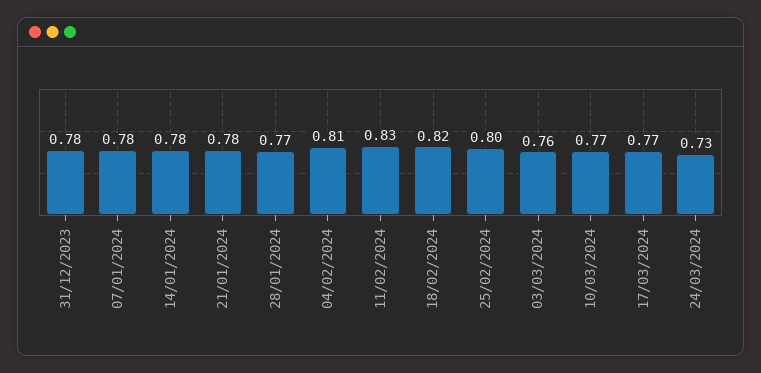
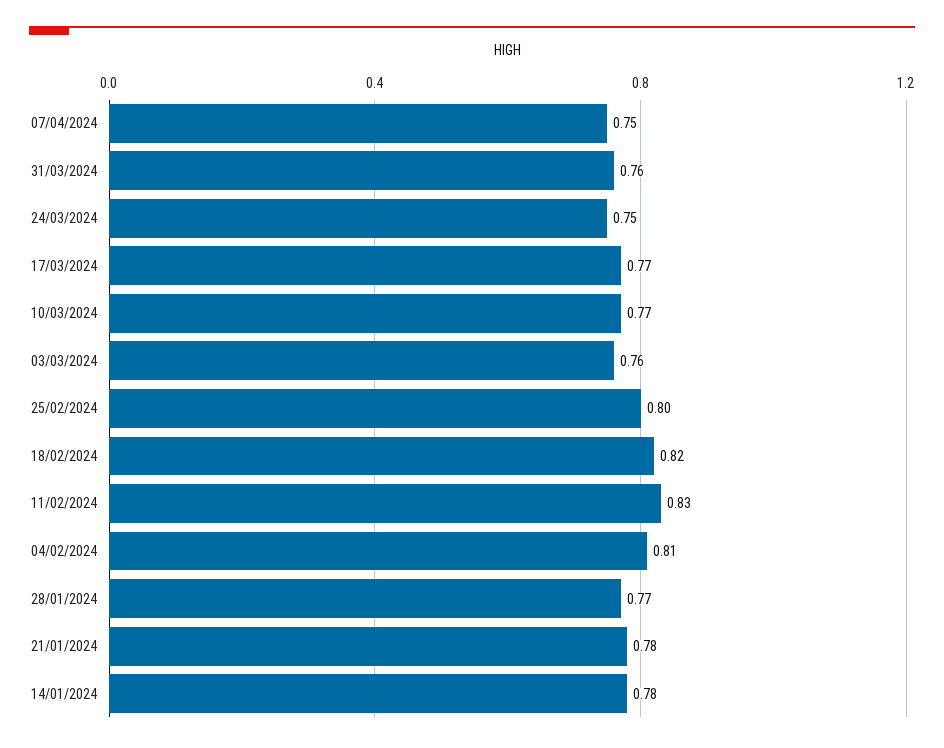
31/12/2023: 0.78 -> none
07/01/2024: 0.78 -> none
24/03/2024: 0.73 -> 0.75
07/04/2024: none -> 0.75
31/03/2024: none -> 0.76

